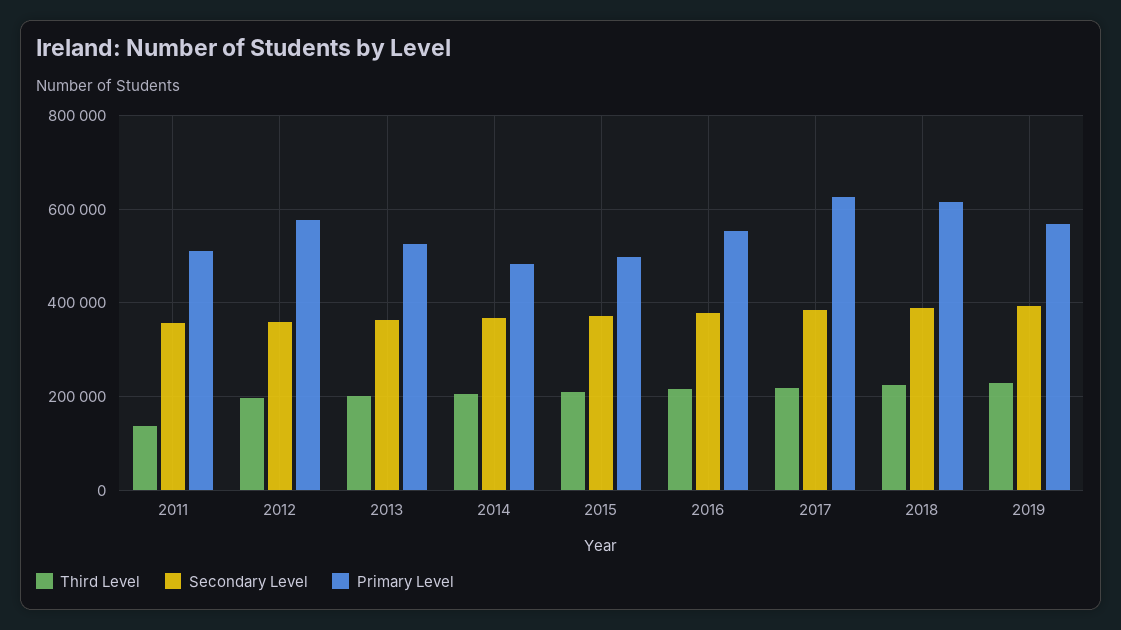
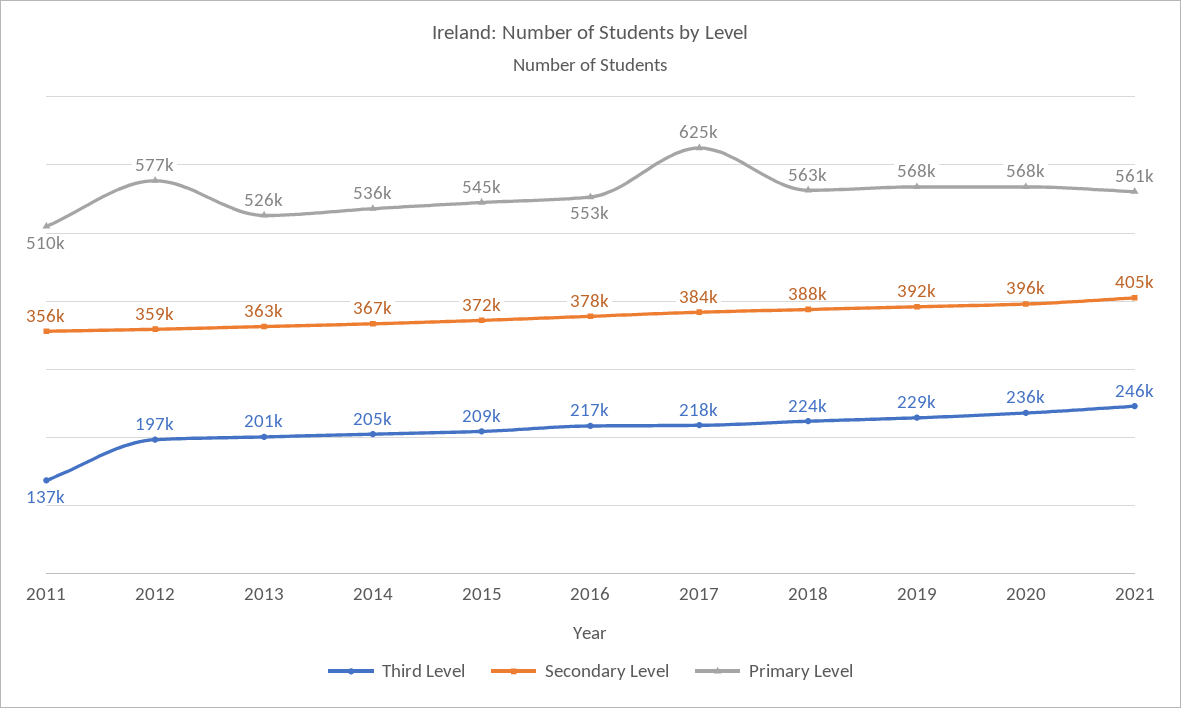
Primary Level, 2014: 480000 -> 536000
Primary Level, 2015: 500000 -> 545000
Primary Level, 2018: 620000 -> 563000
Third Level, 2020: none -> 236000
Secondary Level, 2020: none -> 396000
Primary Level, 2020: none -> 568000
Third Level, 2021: none -> 246000
Secondary Level, 2021: none -> 405000
Primary Level, 2021: none -> 561000

